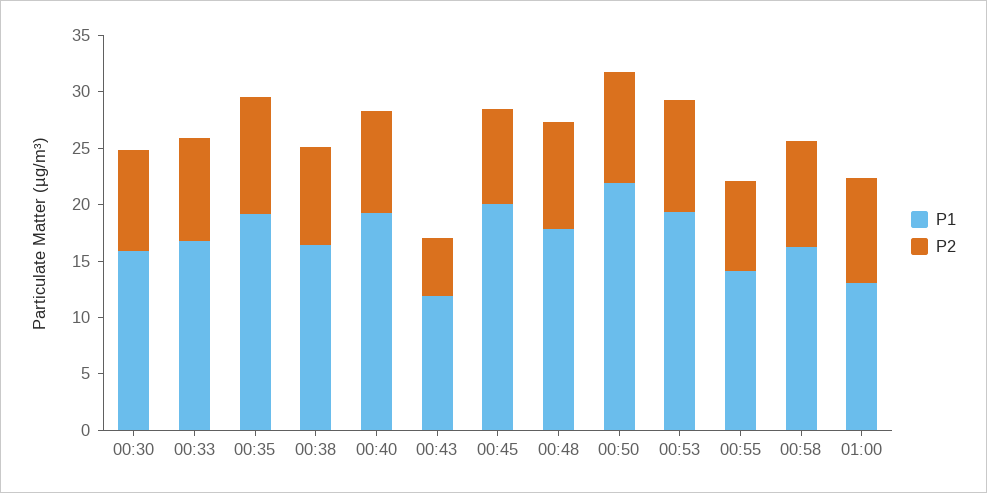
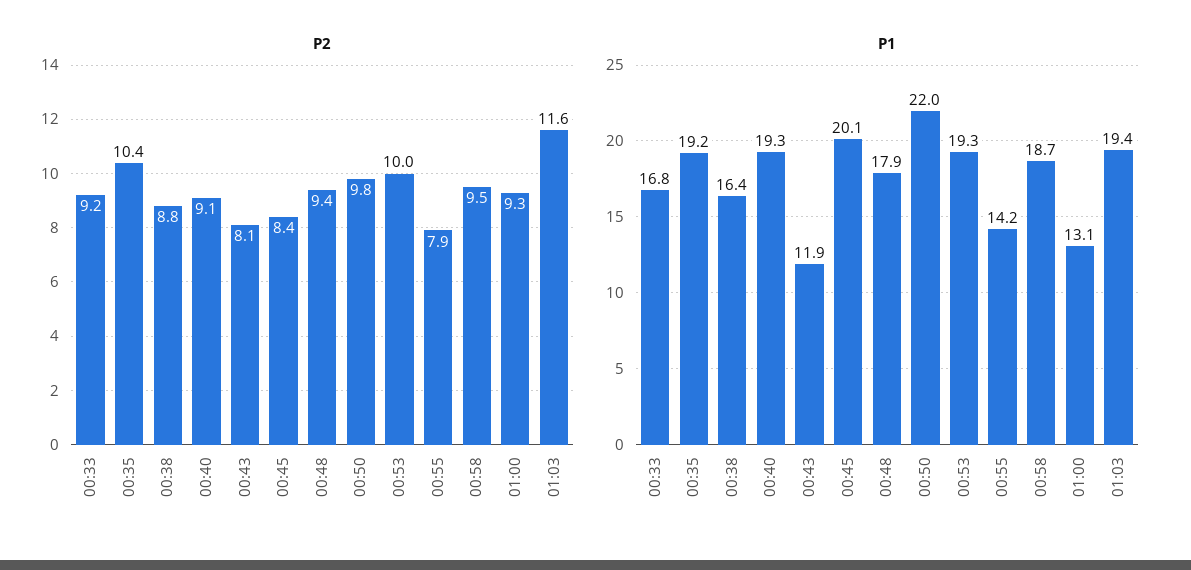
P1, 00:30: 16 -> none
P2, 00:30: 9 -> none
P2, 00:43: 5 -> 8.1
P1, 00:58: 16 -> 18.7
P2, 01:03: none -> 11.6
P1, 01:03: none -> 19.4

